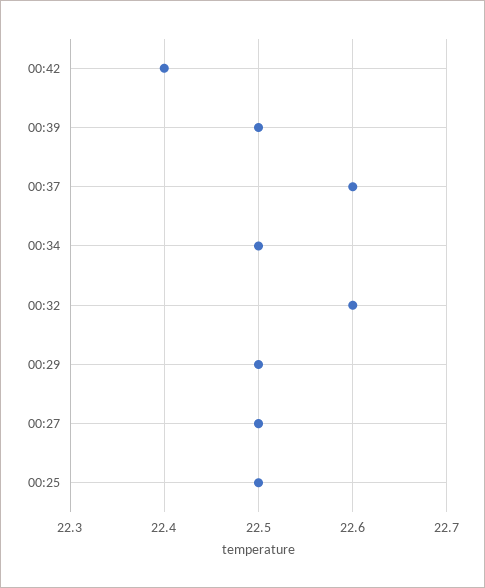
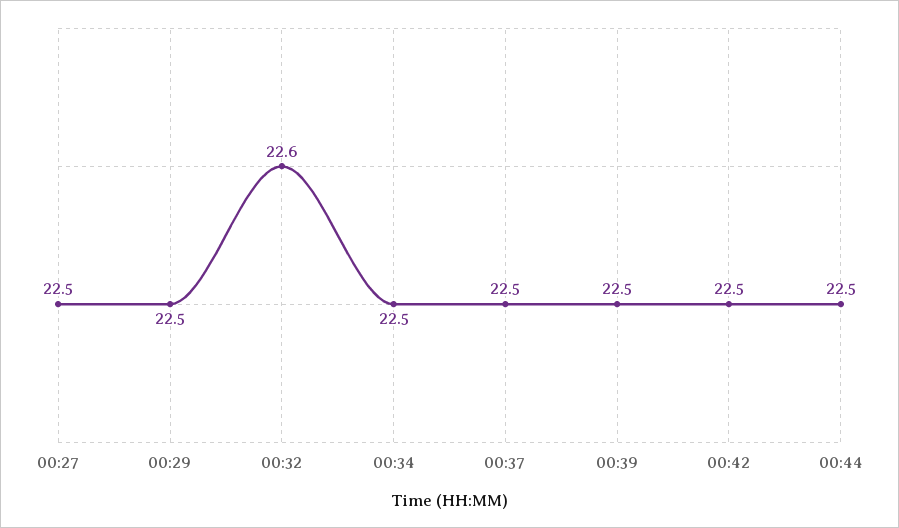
00:42: 22.4 -> 22.5
00:37: 22.6 -> 22.5
00:25: 22.5 -> none
00:44: none -> 22.5

